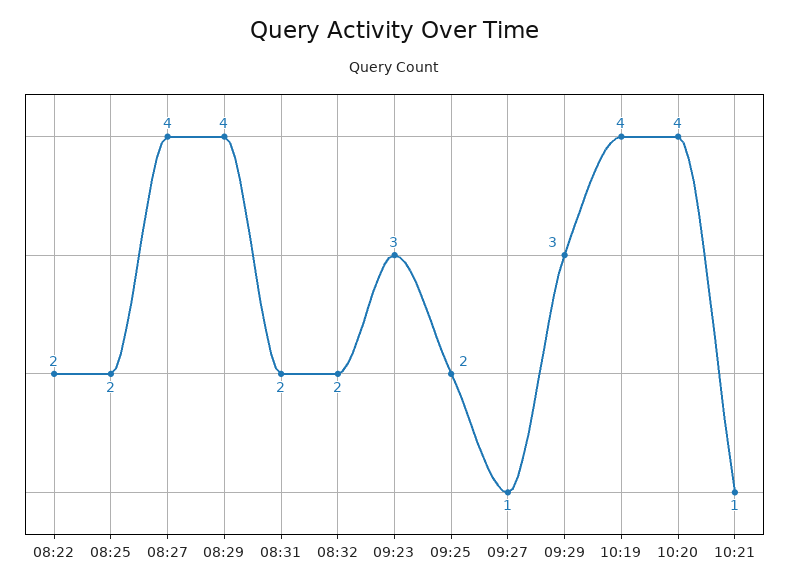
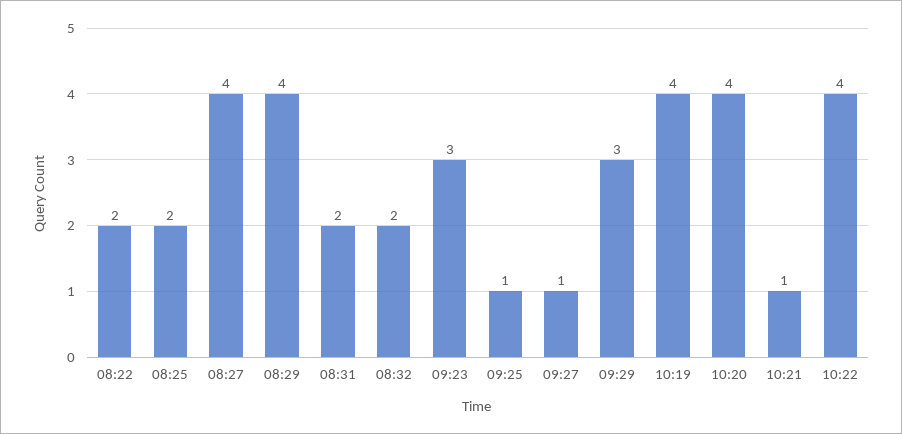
09:25: 2 -> 1
10:22: none -> 4

